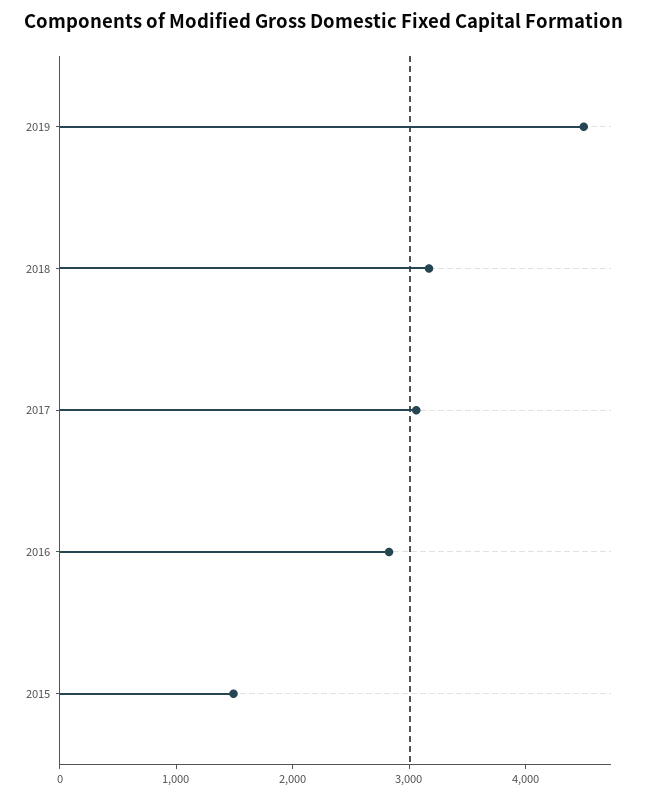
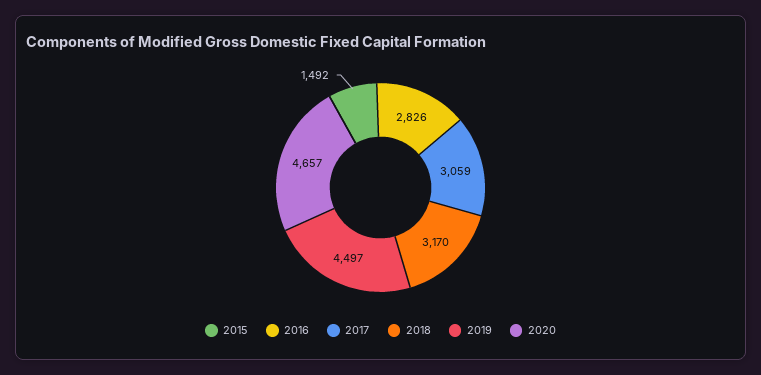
2020: none -> 4657

